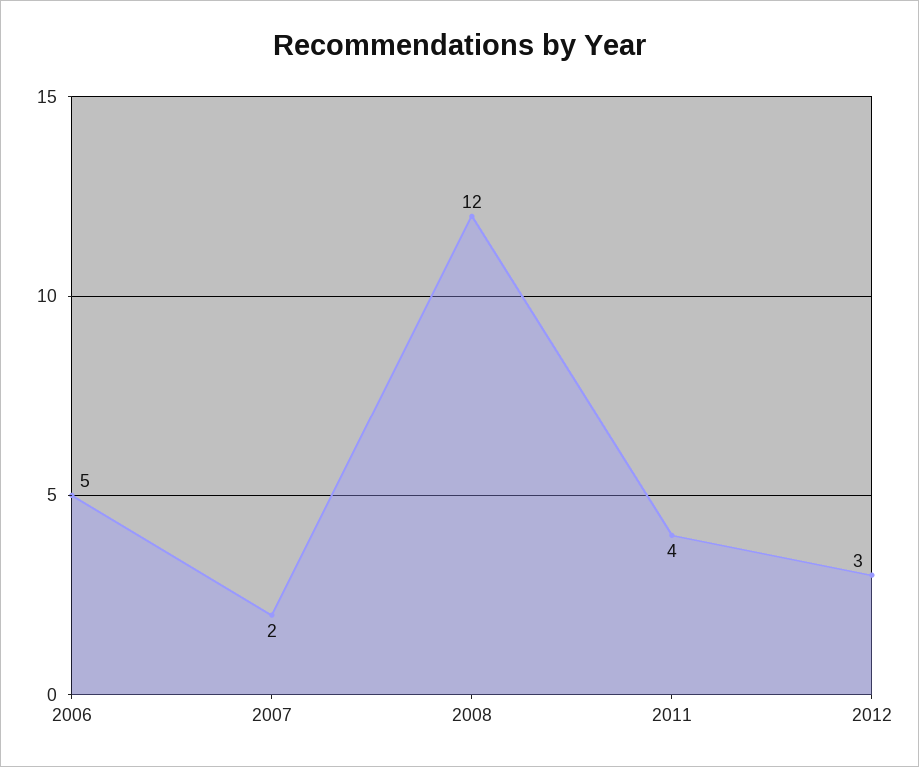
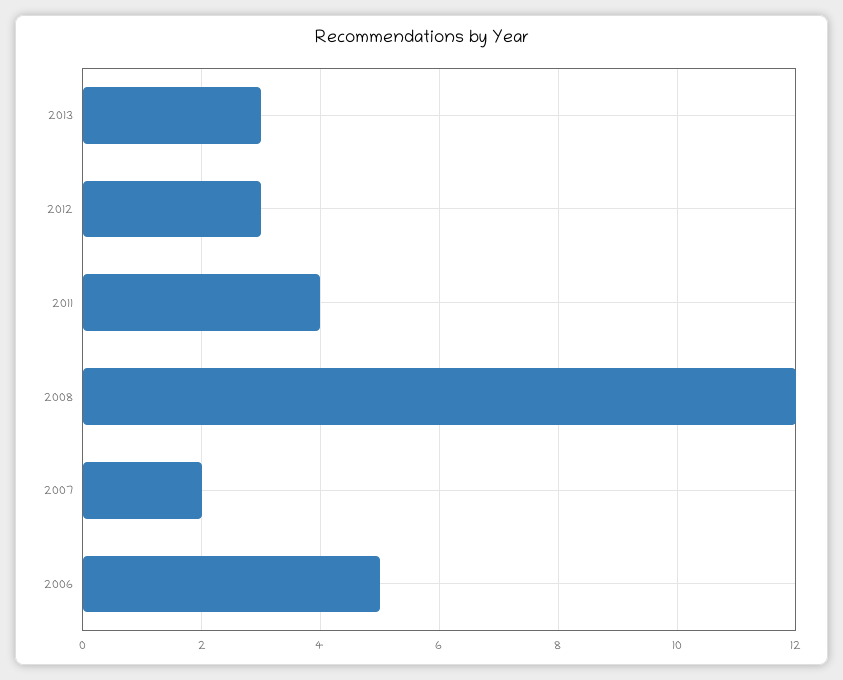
2013: none -> 3

